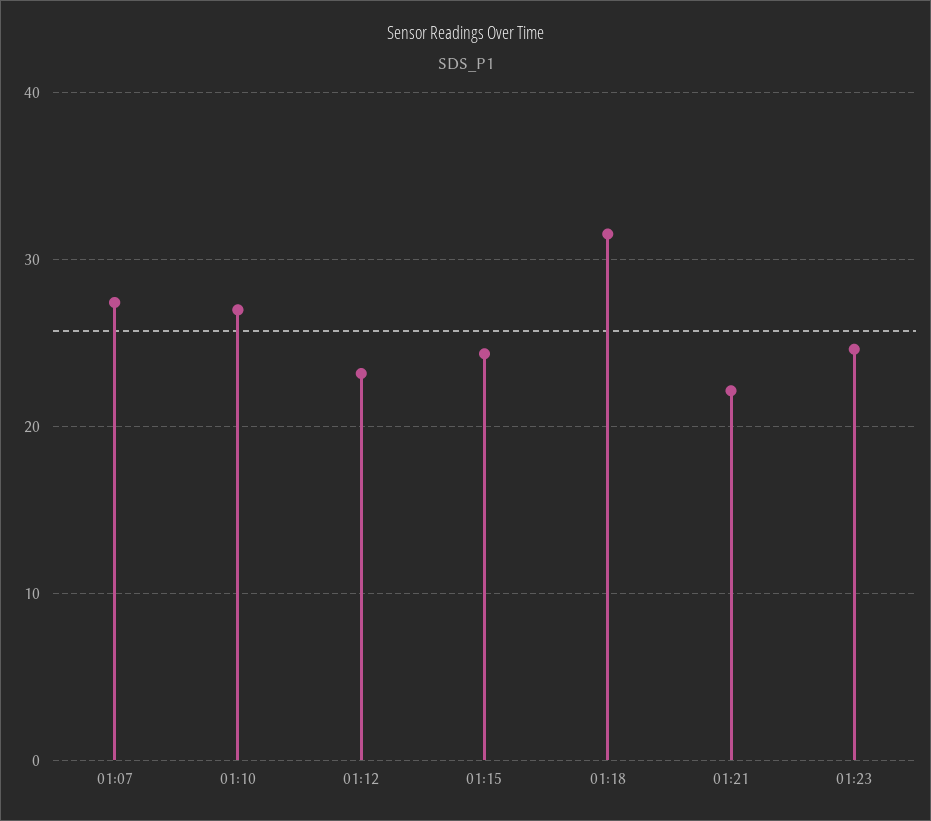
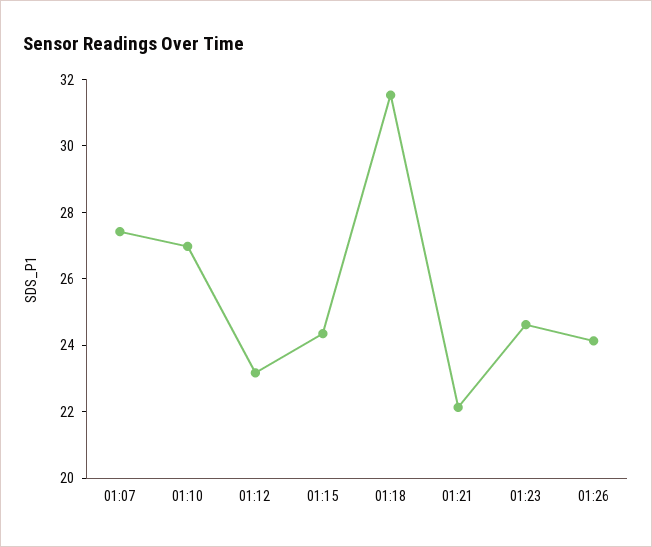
01:26: none -> 24

